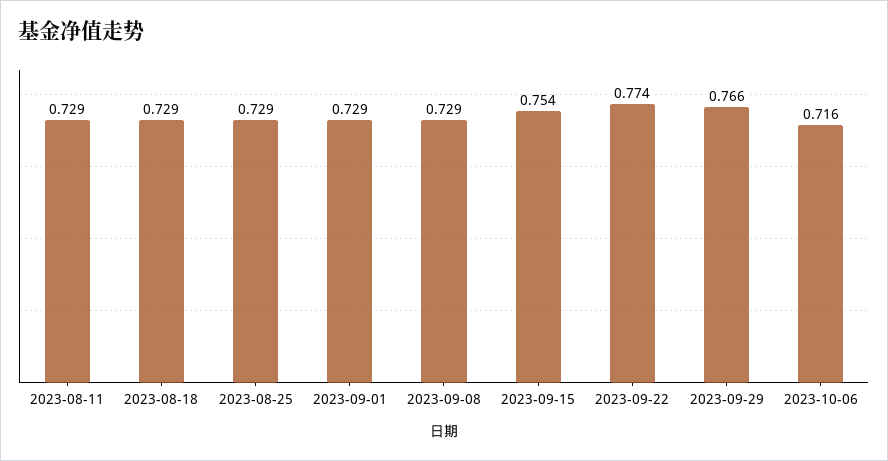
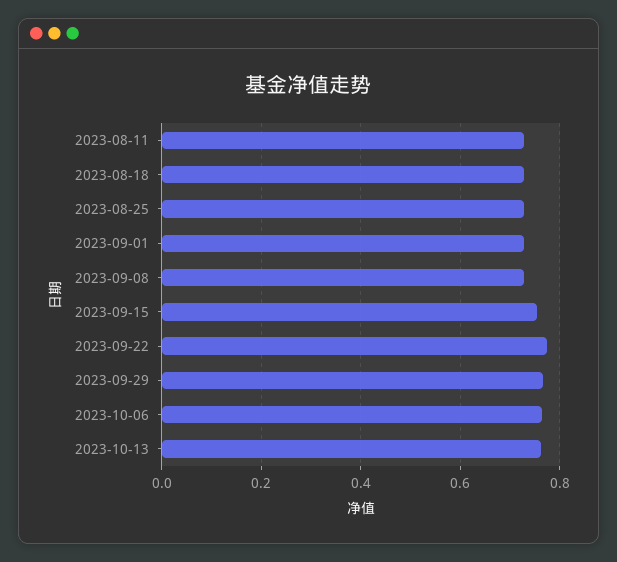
2023-10-06: 0.716 -> 0.76
2023-10-13: none -> 0.76

